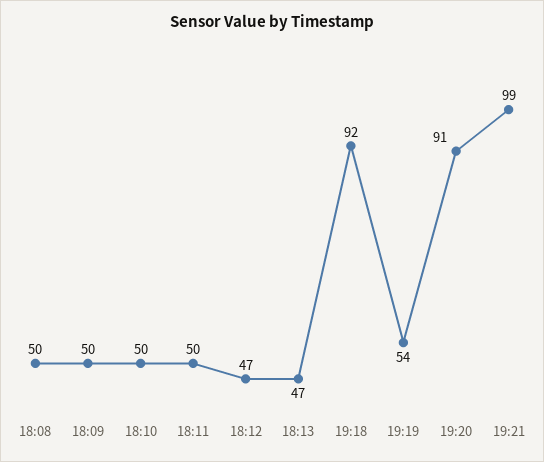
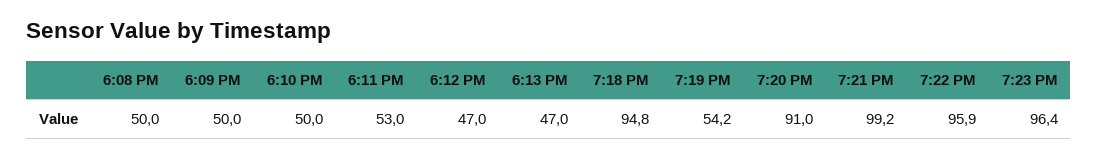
18:11: 50 -> 53
19:18: 92 -> 94.8
7:22 PM: none -> 95.9
7:23 PM: none -> 96.4

